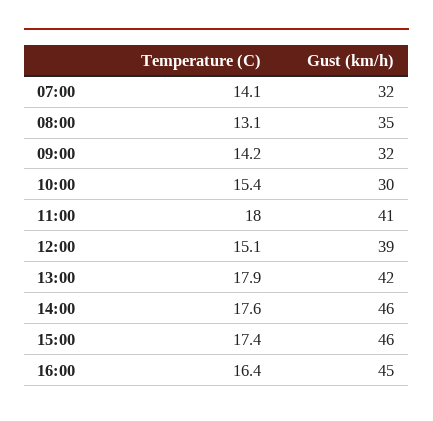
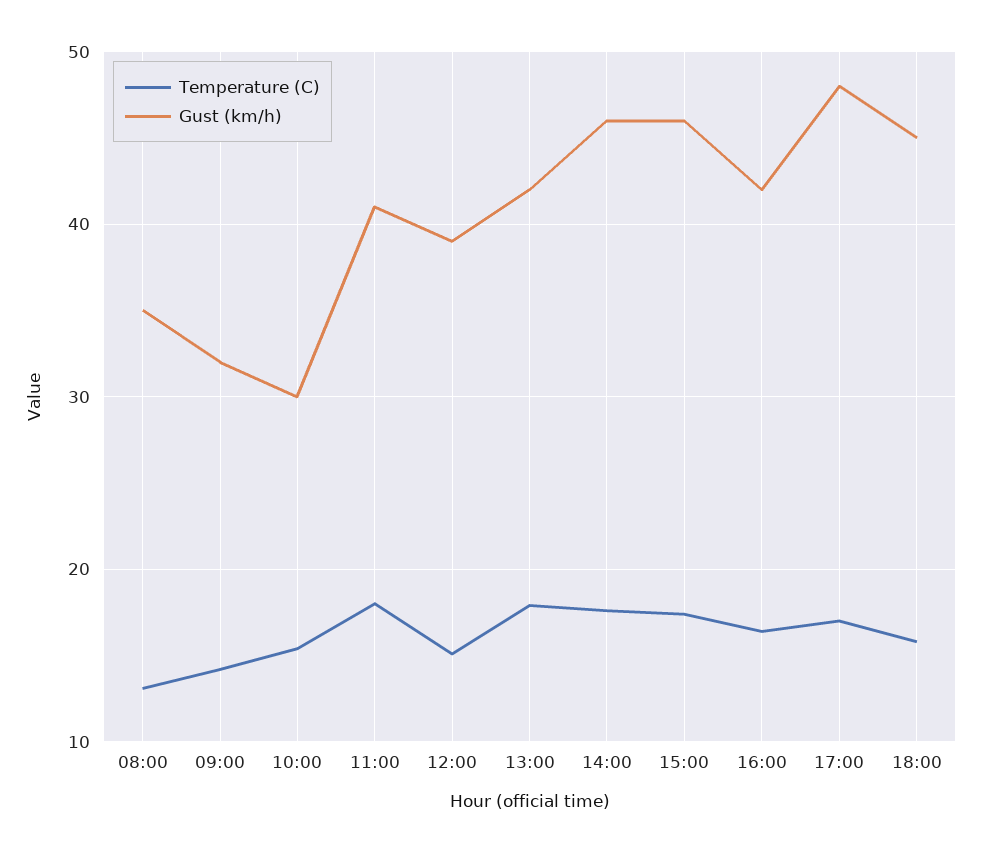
Temperature (C), 07:00: 14.1 -> none
Gust (km/h), 07:00: 32 -> none
Gust (km/h), 16:00: 45 -> 42
Temperature (C), 17:00: none -> 17
Gust (km/h), 17:00: none -> 48
Temperature (C), 18:00: none -> 16
Gust (km/h), 18:00: none -> 45

